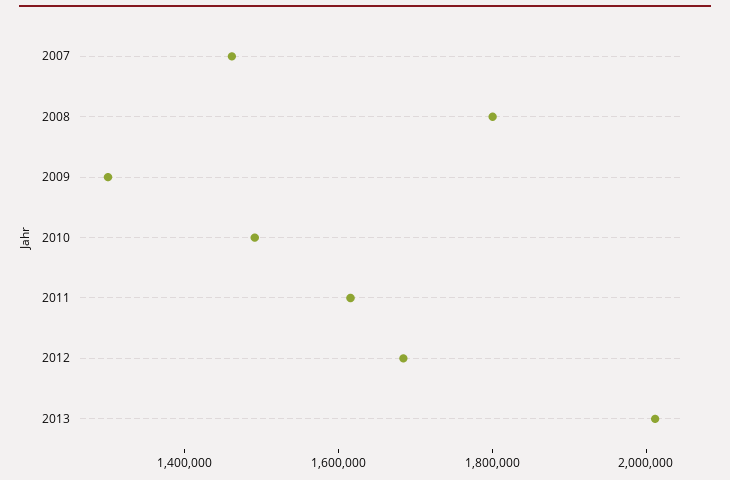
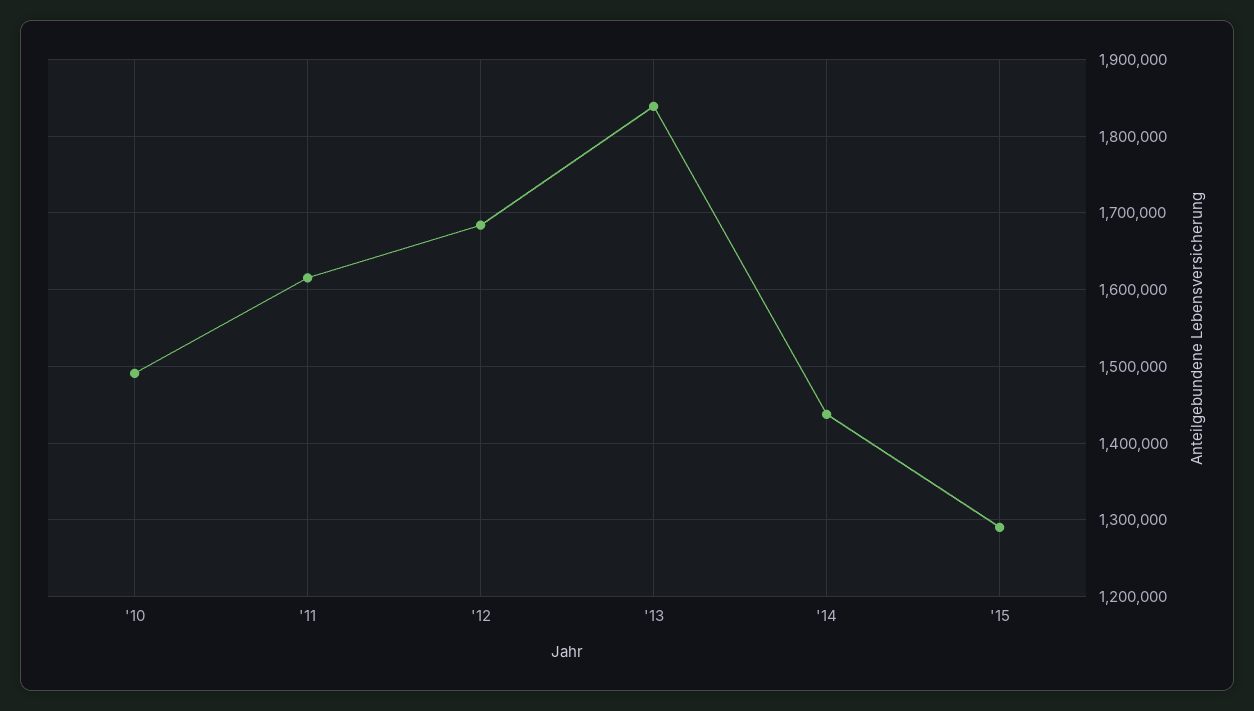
2007: 1450000 -> none
2008: 1800000 -> none
2009: 1300000 -> none
2013: 2000000 -> 1840000
'14: none -> 1440000
'15: none -> 1290000

